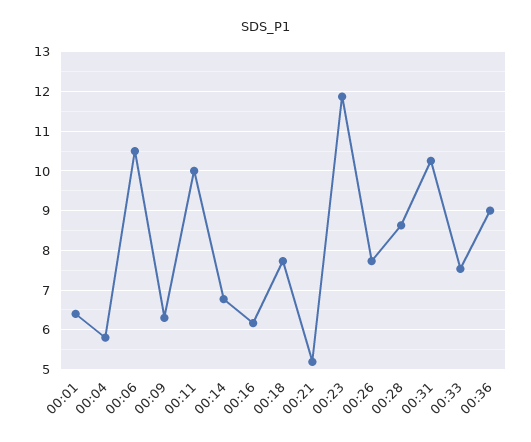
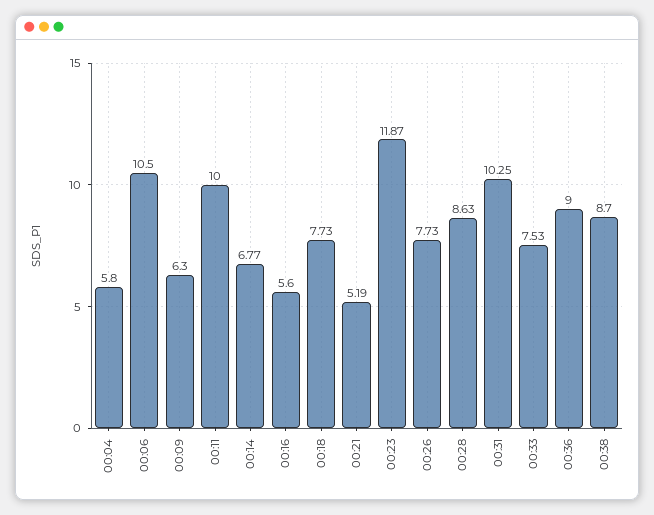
00:01: 6.4 -> none
00:16: 6.2 -> 5.6
00:38: none -> 8.7

